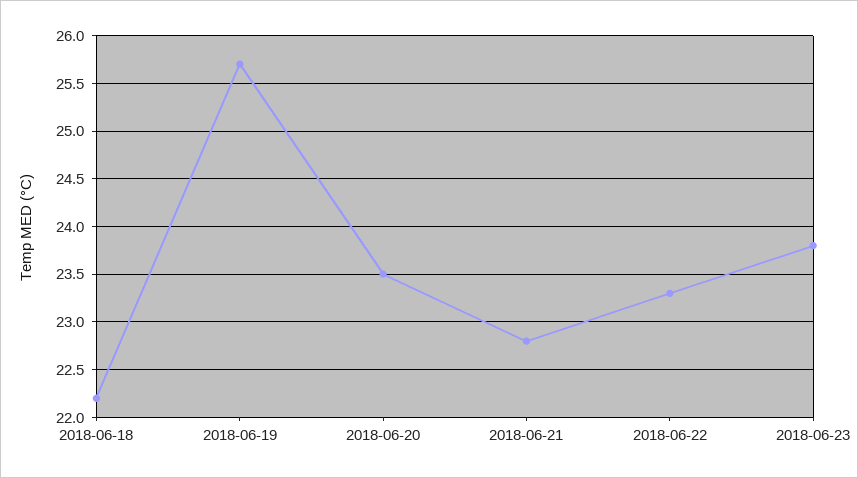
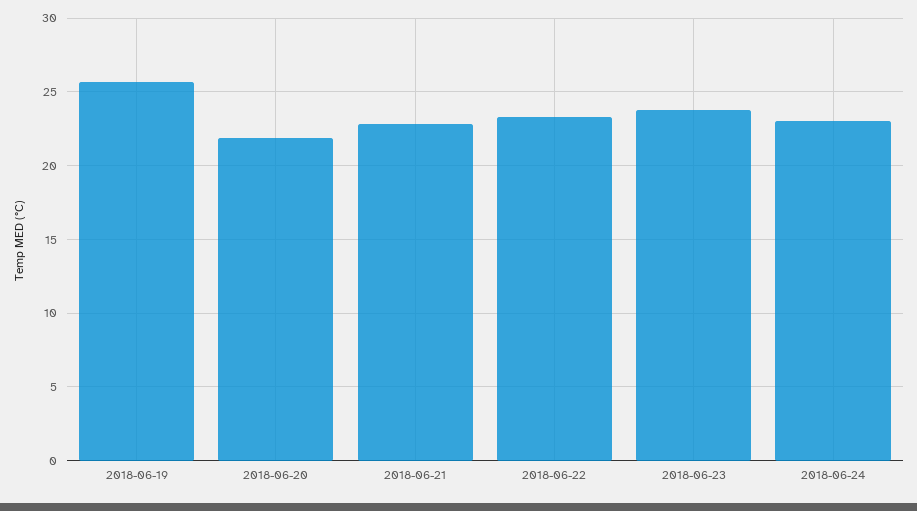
2018-06-18: 22.2 -> none
2018-06-20: 23.5 -> 22
2018-06-24: none -> 23

